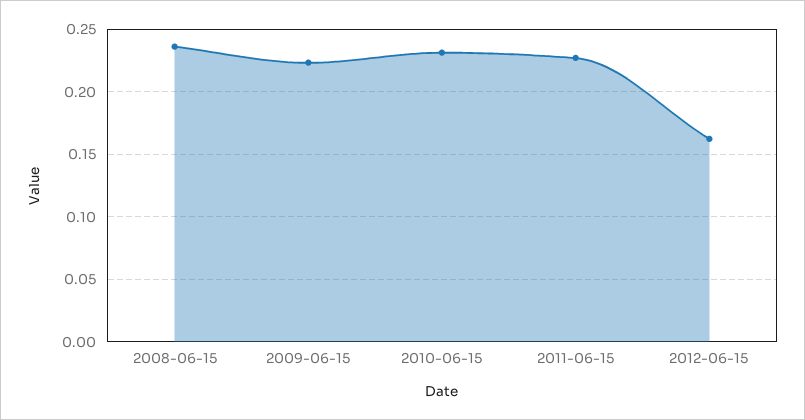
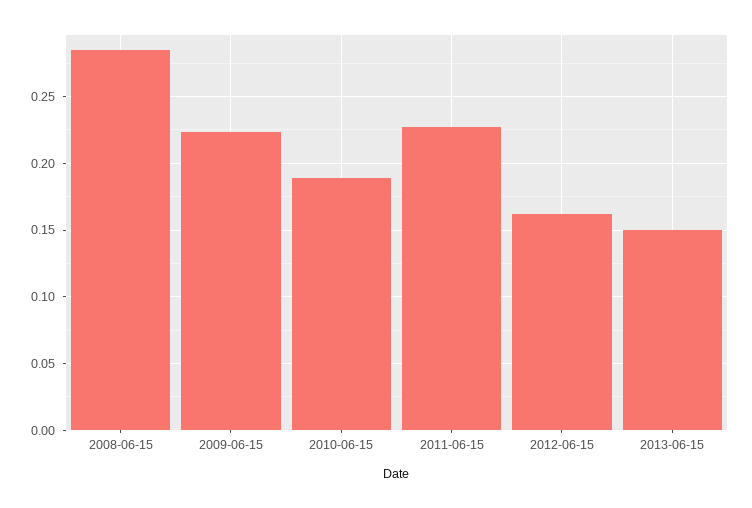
2008-06-15: 0.235 -> 0.285
2010-06-15: 0.23 -> 0.19
2013-06-15: none -> 0.15

